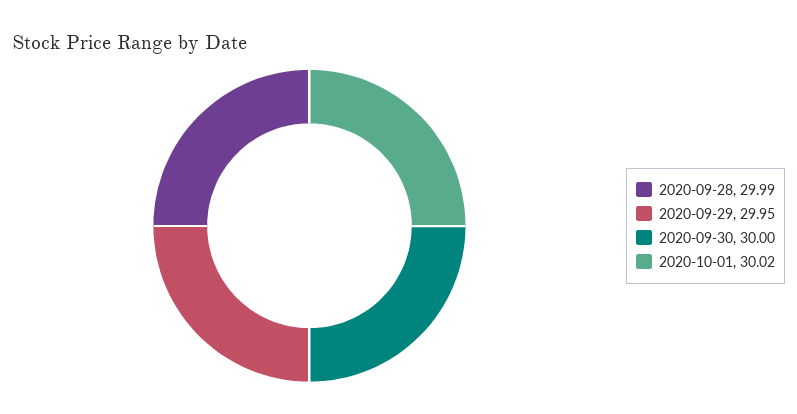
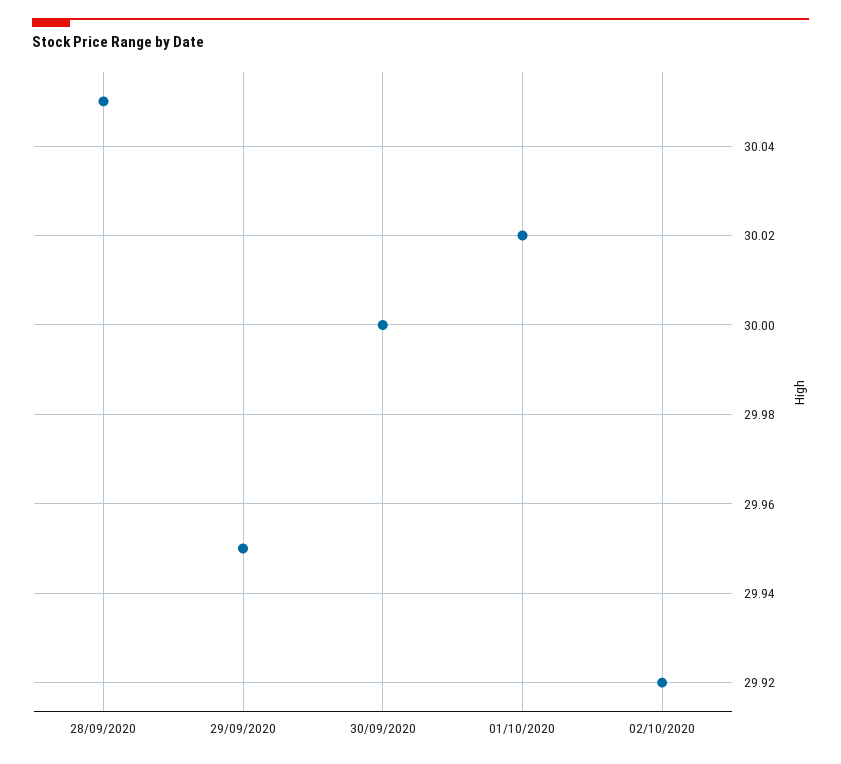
2020-09-28: 29.99 -> 30.05
02/10/2020: none -> 29.92

